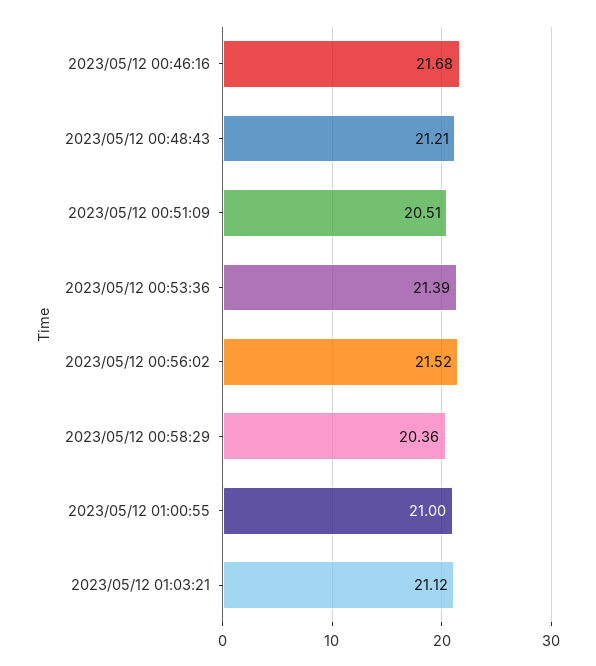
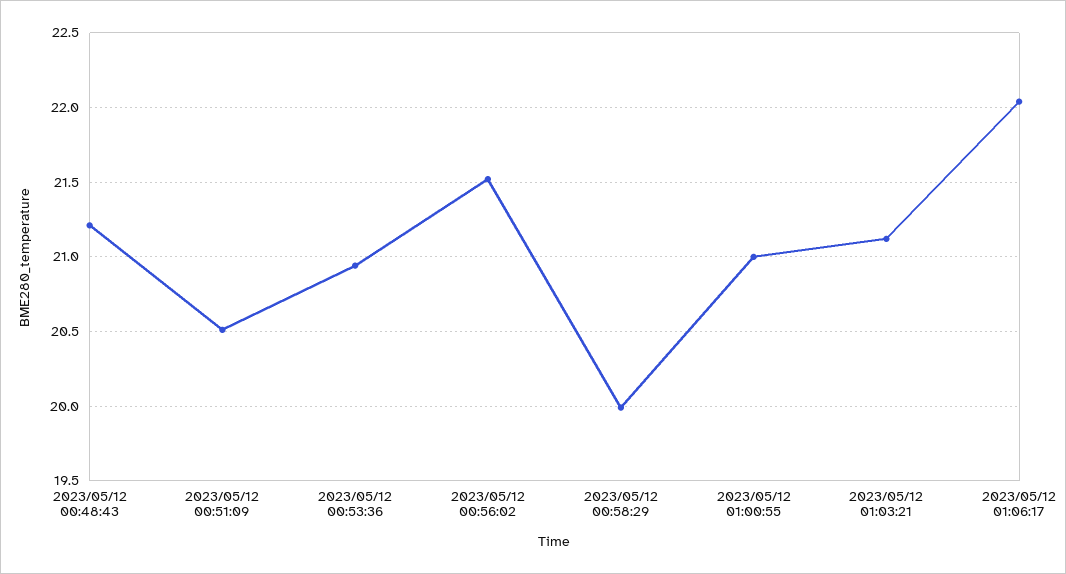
2023/05/12 00:46:16: 21.68 -> none
2023/05/12 00:53:36: 21.39 -> 20.95
2023/05/12 00:58:29: 20.36 -> 20
2023/05/12 01:06:17: none -> 22.05

